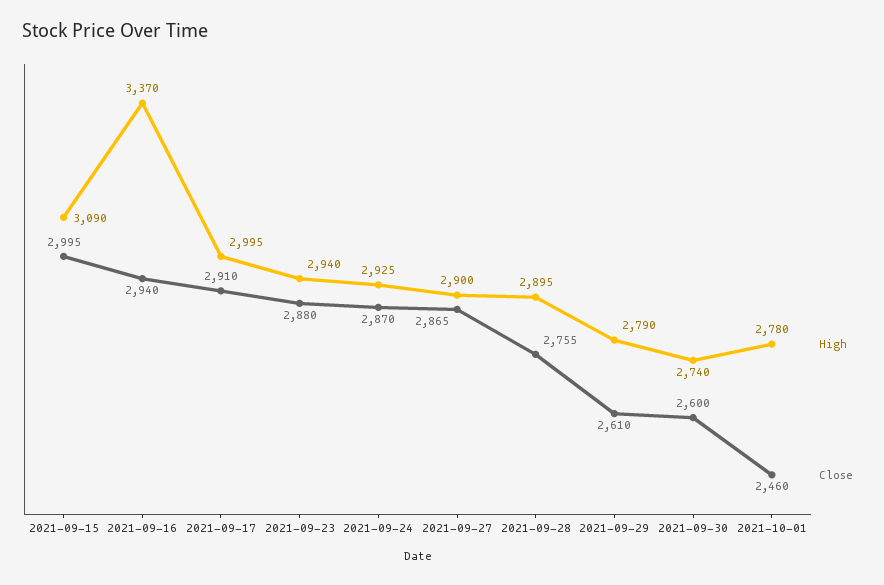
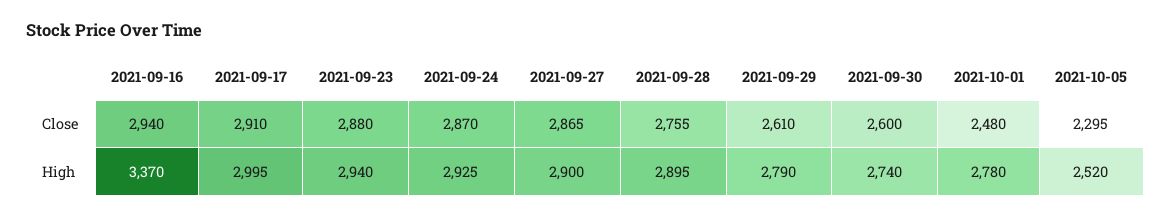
High, 2021-09-15: 3090 -> none
Close, 2021-09-15: 2995 -> none
Close, 2021-10-01: 2460 -> 2480
Close, 2021-10-05: none -> 2295
High, 2021-10-05: none -> 2520

